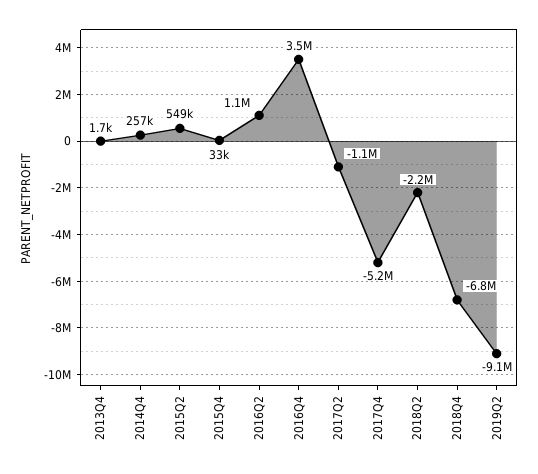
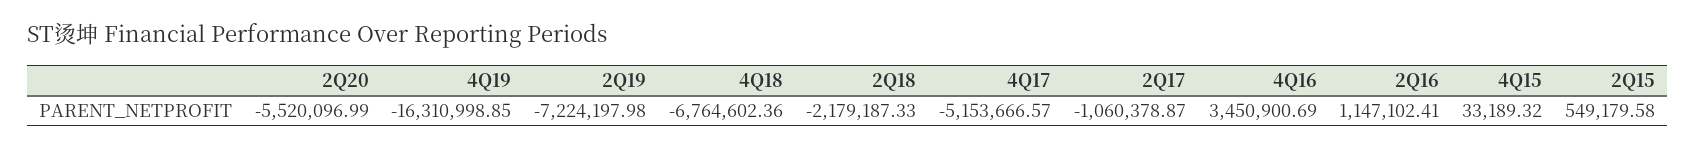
2013Q4: 1700 -> none
2014Q4: 257000 -> none
2019Q2: -9100000 -> -7224197.98
2Q20: none -> -5520096.99
4Q19: none -> -16310998.85

